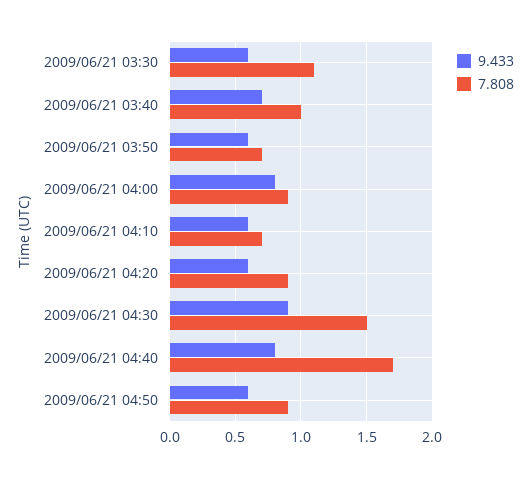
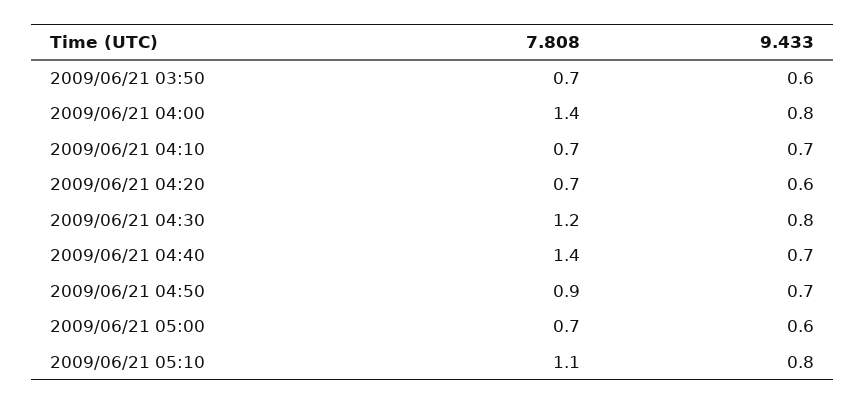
9.433, 2009/06/21 03:30: 0.6 -> none
7.808, 2009/06/21 03:30: 1.1 -> none
9.433, 2009/06/21 03:40: 0.7 -> none
7.808, 2009/06/21 03:40: 1 -> none
7.808, 2009/06/21 04:00: 0.9 -> 1.4
9.433, 2009/06/21 04:10: 0.6 -> 0.7
7.808, 2009/06/21 04:20: 0.9 -> 0.7
9.433, 2009/06/21 04:30: 0.9 -> 0.8
7.808, 2009/06/21 04:30: 1.5 -> 1.2
9.433, 2009/06/21 04:40: 0.8 -> 0.7
7.808, 2009/06/21 04:40: 1.7 -> 1.4
9.433, 2009/06/21 04:50: 0.6 -> 0.7
7.808, 2009/06/21 05:00: none -> 0.7
9.433, 2009/06/21 05:00: none -> 0.6
7.808, 2009/06/21 05:10: none -> 1.1
9.433, 2009/06/21 05:10: none -> 0.8

